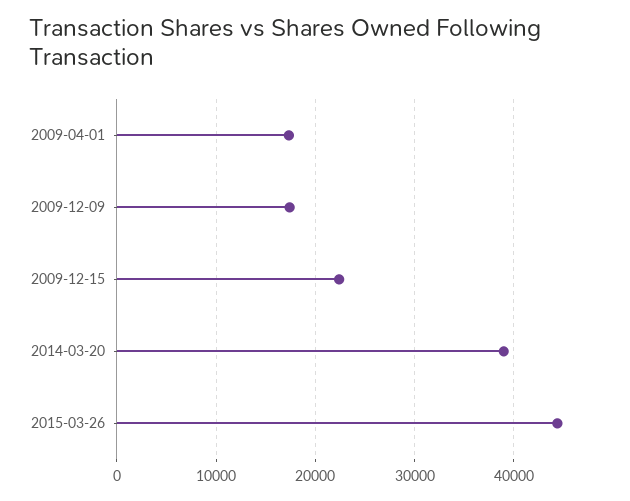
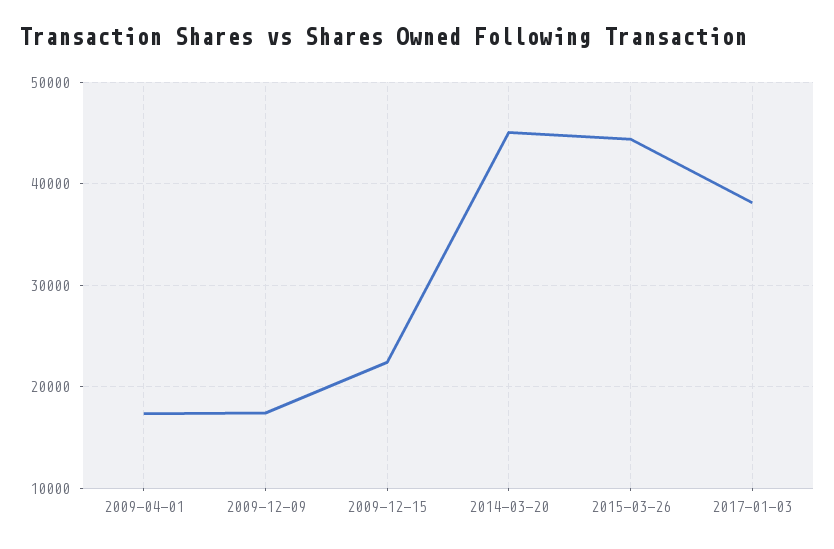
2014-03-20: 39000 -> 45000
2017-01-03: none -> 38000

